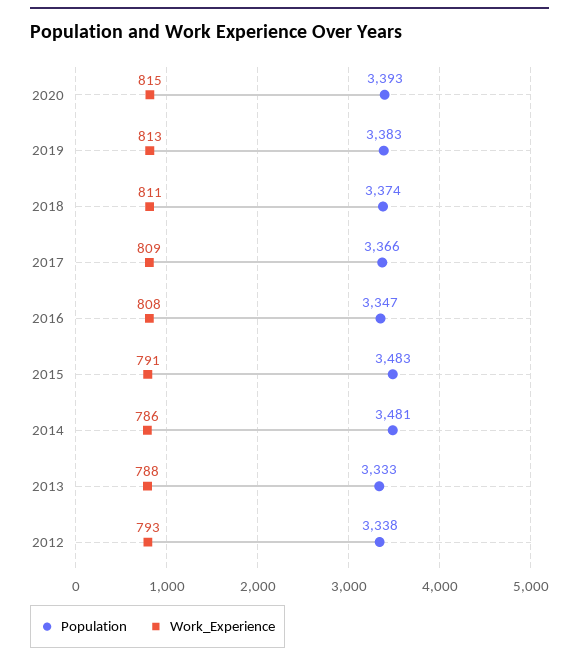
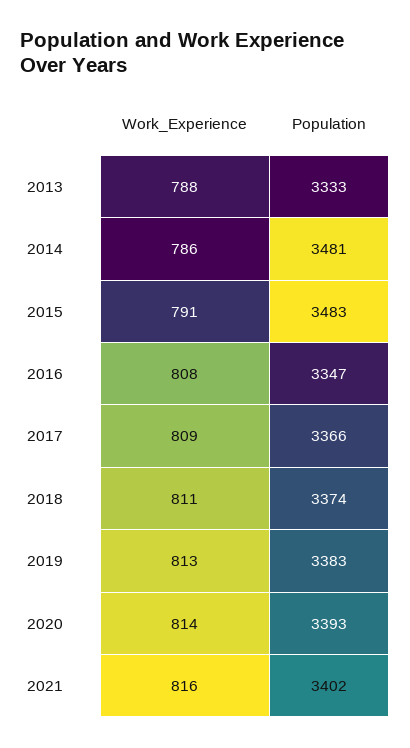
Work_Experience, 2020: 815 -> 814
Population, 2012: 3338 -> none
Work_Experience, 2012: 793 -> none
Work_Experience, 2021: none -> 816
Population, 2021: none -> 3402

